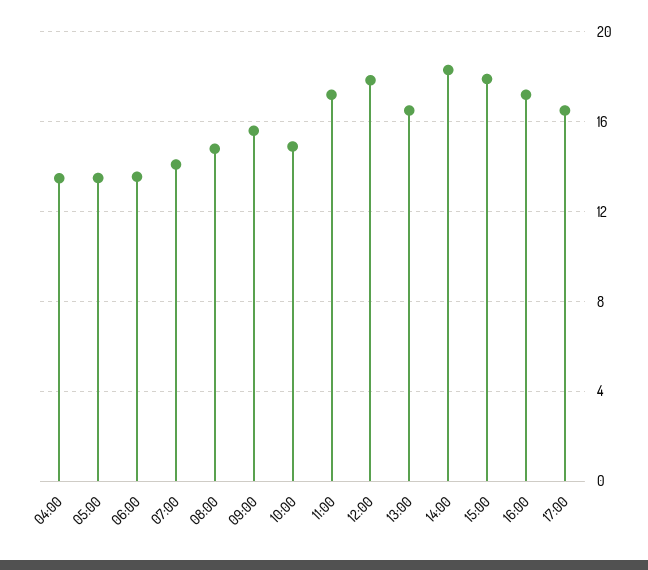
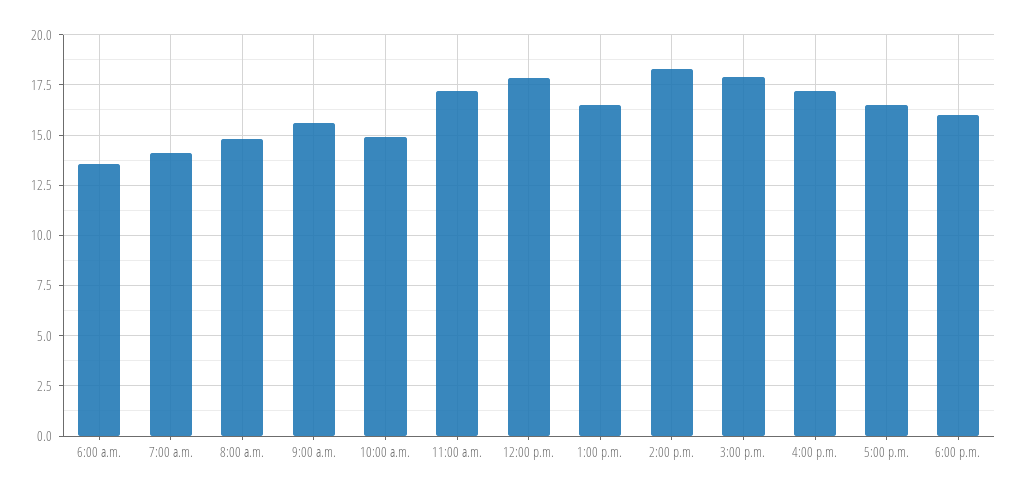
04:00: 13.5 -> none
05:00: 13.5 -> none
6:00 p.m.: none -> 16

